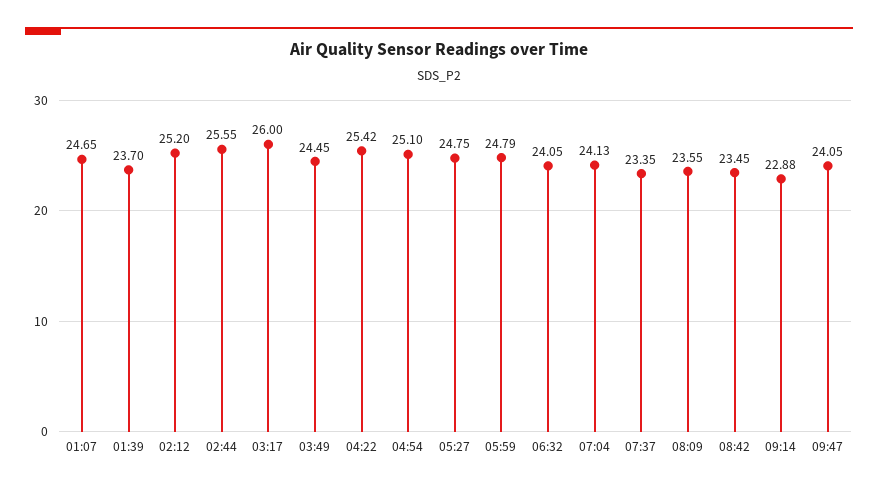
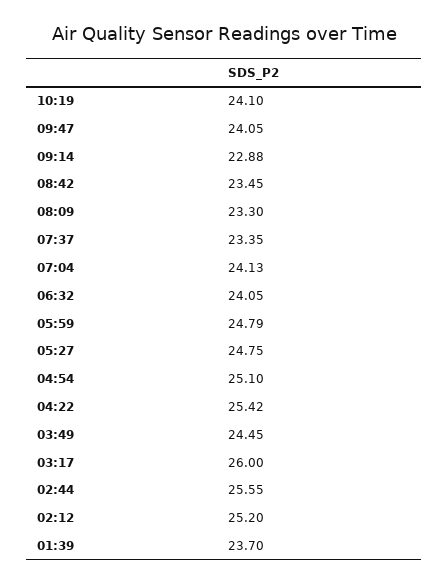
01:07: 24.65 -> none
08:09: 23.55 -> 23.3
10:19: none -> 24.1

